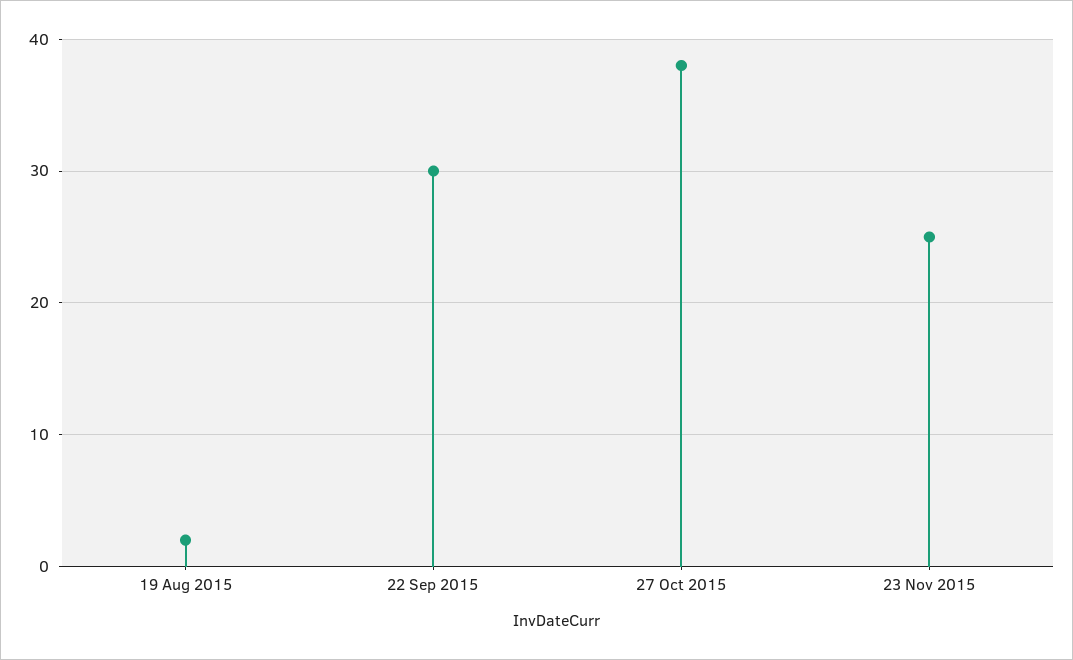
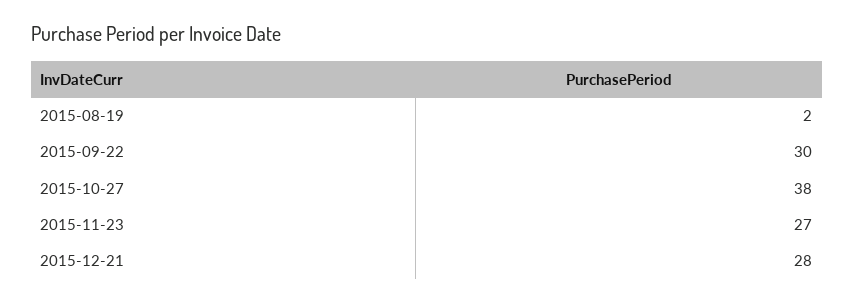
23 Nov 2015: 25 -> 27
2015-12-21: none -> 28

